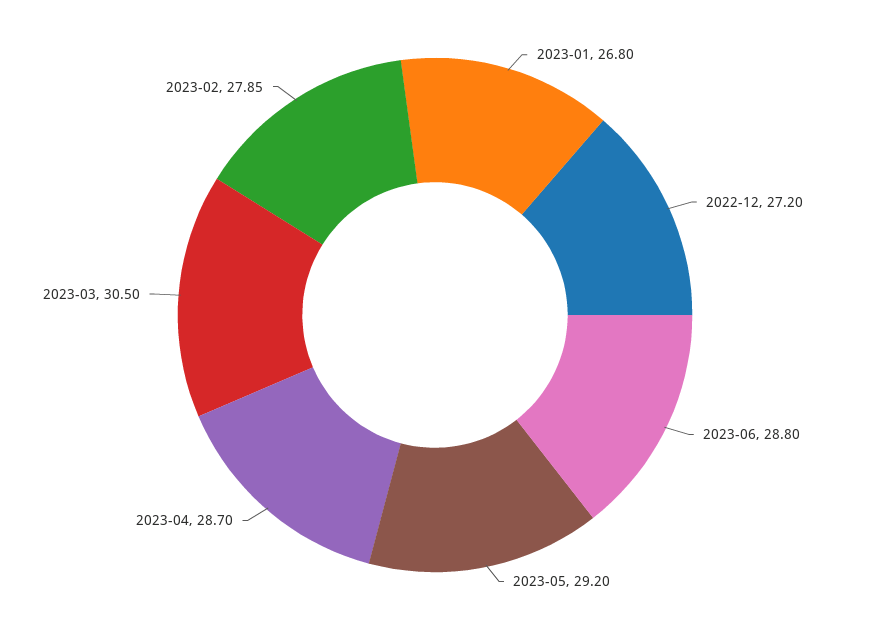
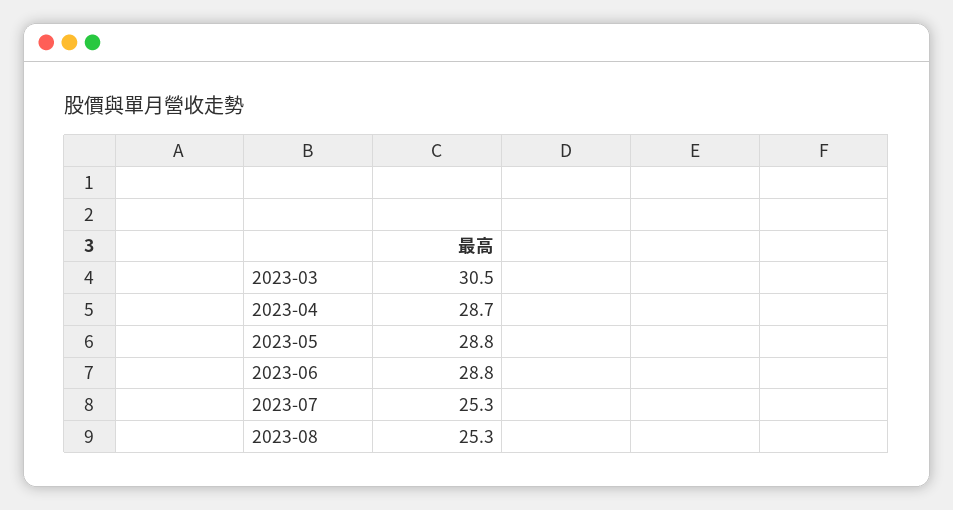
2023-01: 26.8 -> none
2022-12: 27.2 -> none
2023-05: 29.2 -> 28.8
2023-02: 27.85 -> none
2023-07: none -> 25.3
2023-08: none -> 25.3

